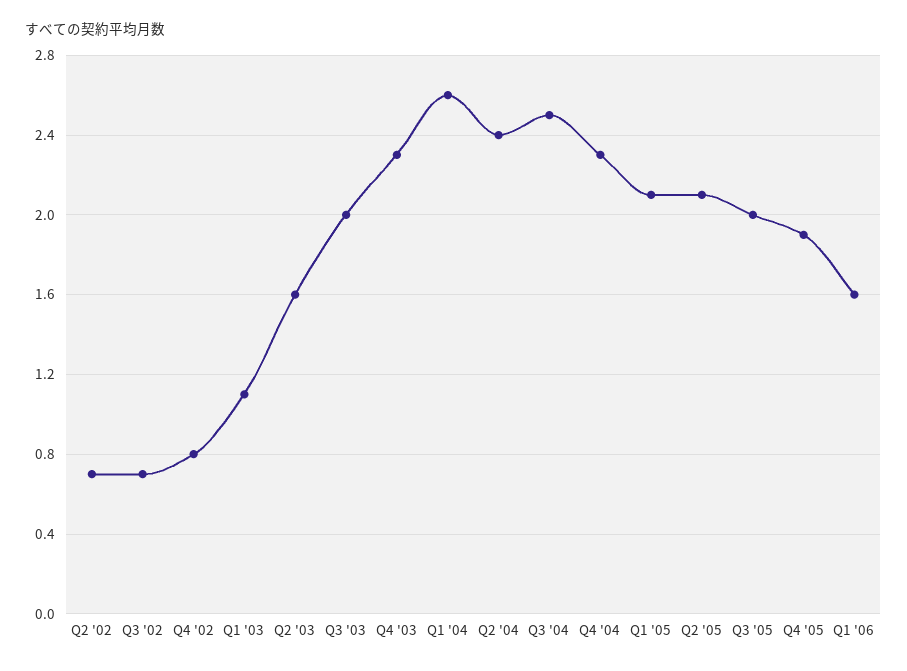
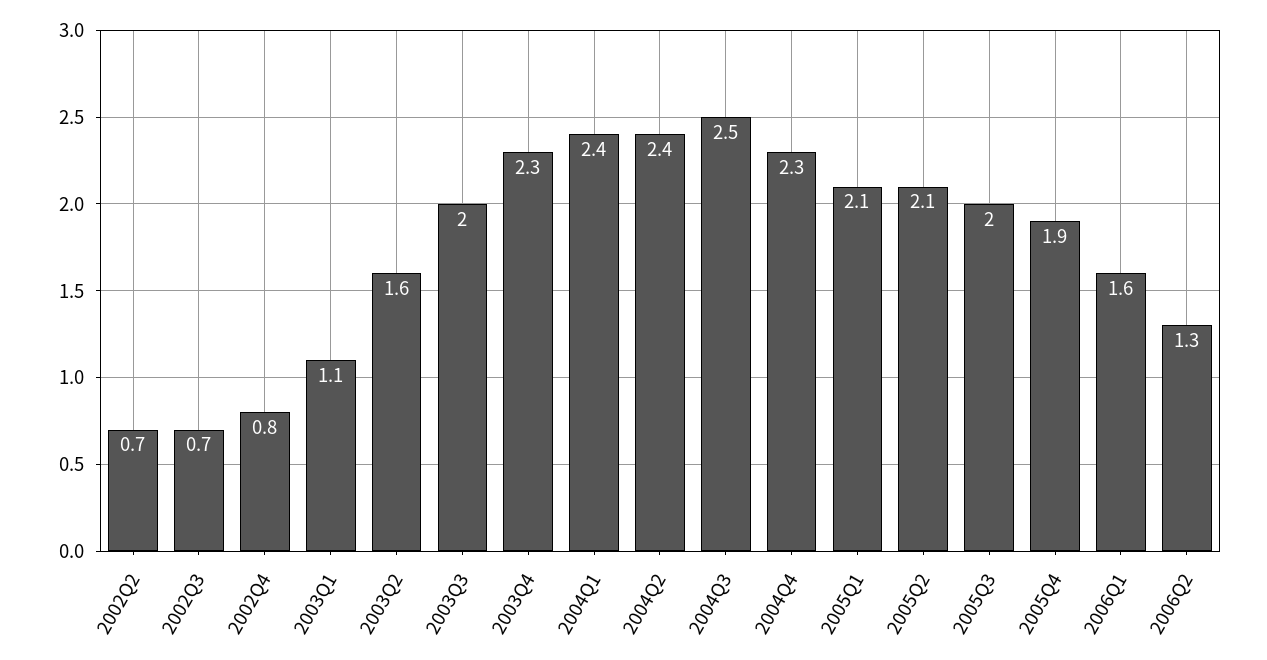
Q1 '04: 2.6 -> 2.4
2006Q2: none -> 1.3

